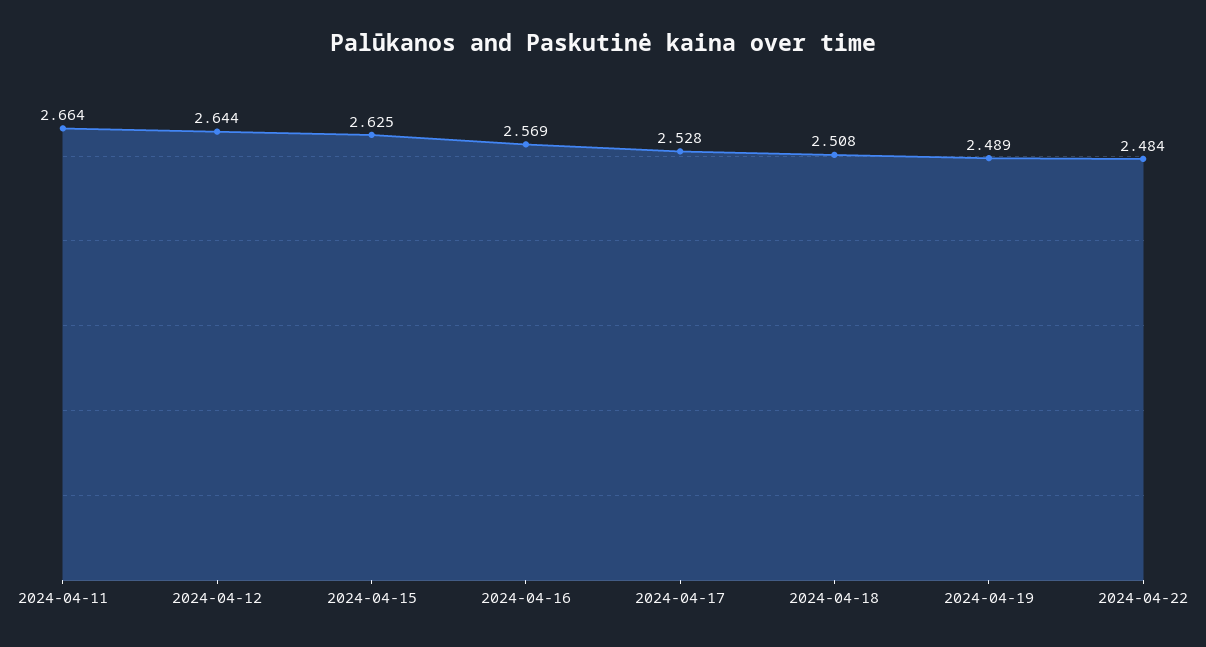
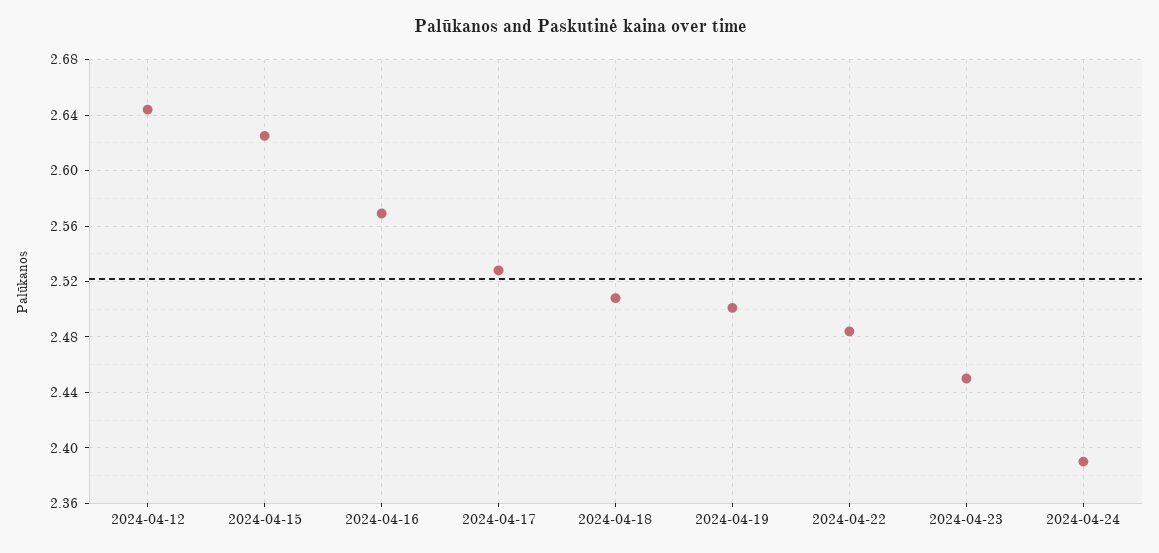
2024-04-11: 2.664 -> none
2024-04-19: 2.489 -> 2.5
2024-04-23: none -> 2.45
2024-04-24: none -> 2.39

